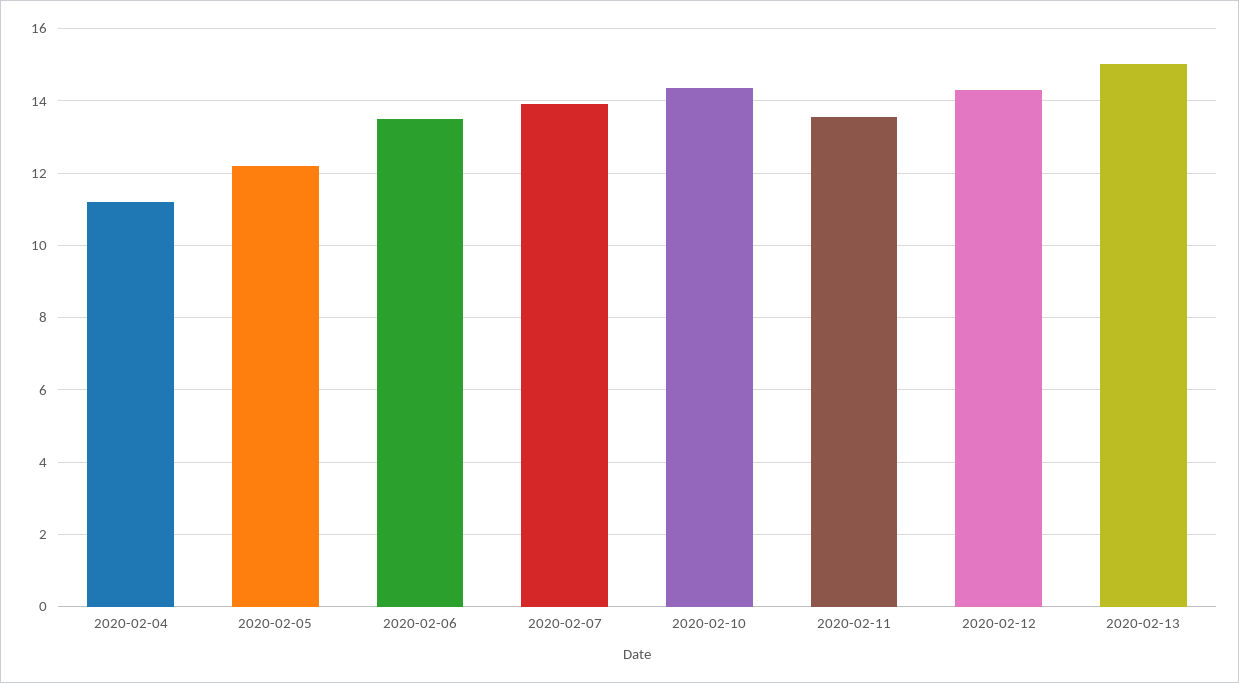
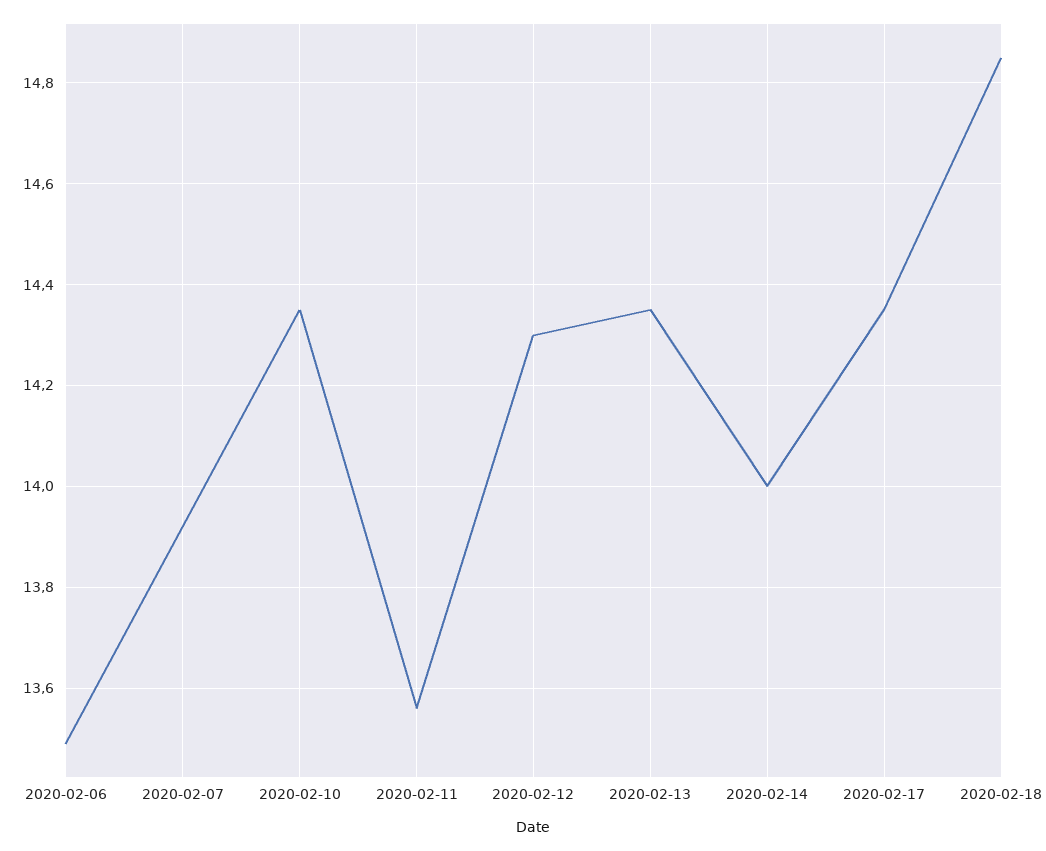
2020-02-04: 11.2 -> none
2020-02-05: 12.2 -> none
2020-02-13: 15 -> 14.35
2020-02-14: none -> 14
2020-02-17: none -> 14.35
2020-02-18: none -> 14.85

